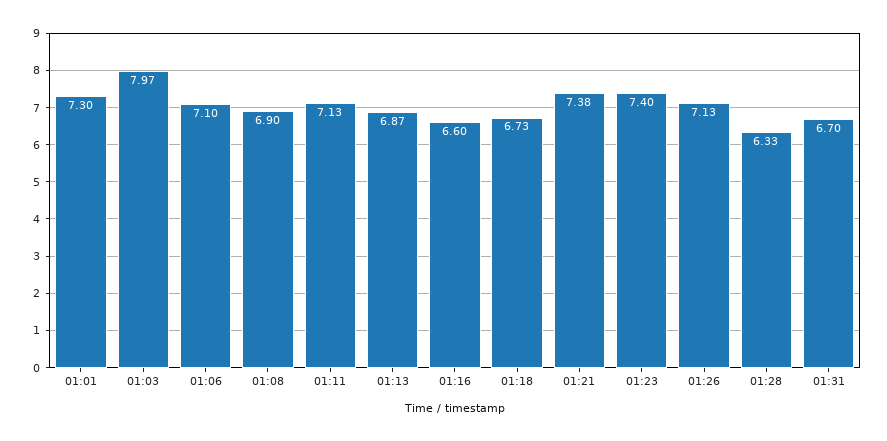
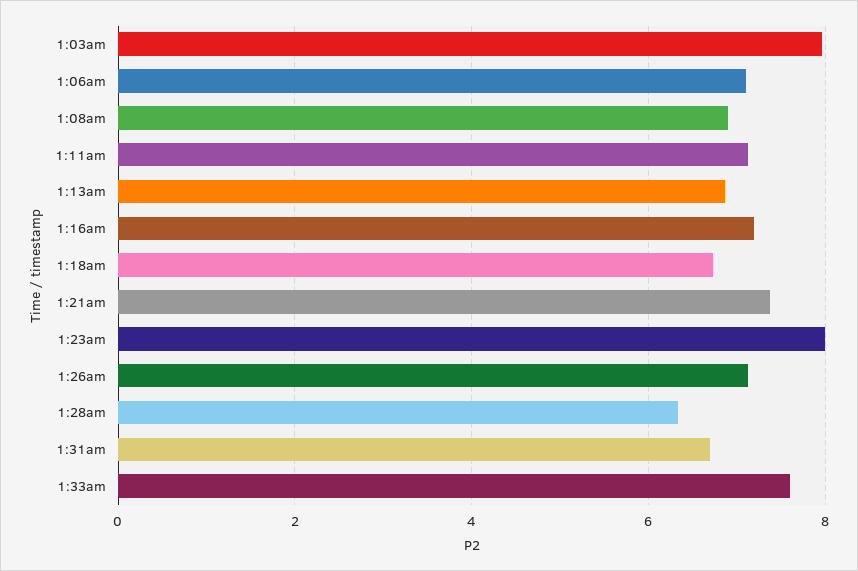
01:01: 7.3 -> none
01:16: 6.6 -> 7.2
01:23: 7.4 -> 8
1:33am: none -> 7.6

